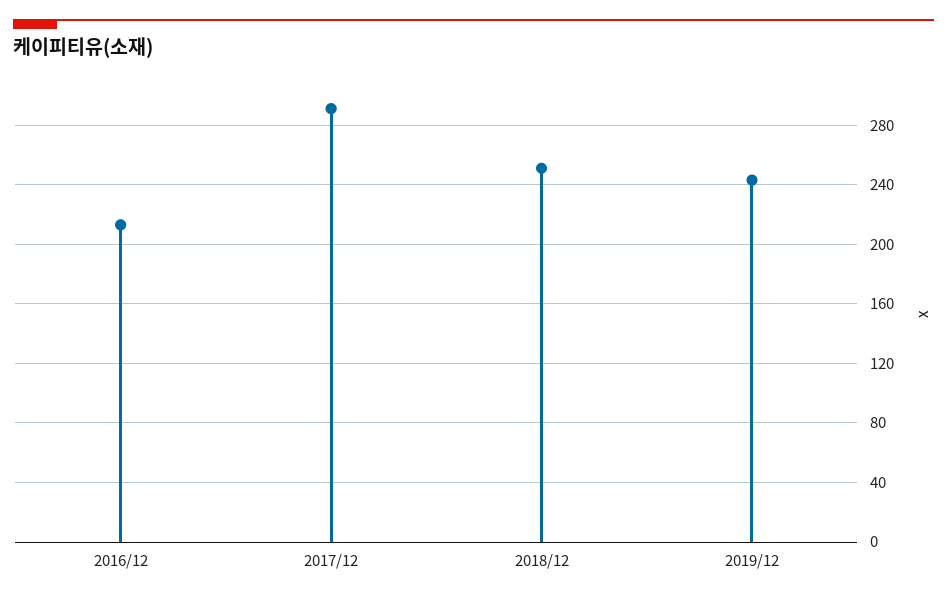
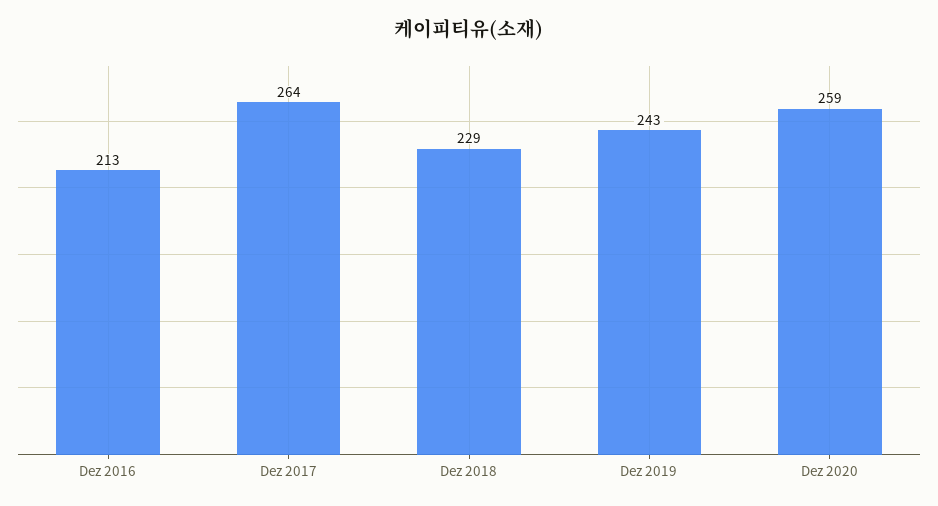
2017/12: 290 -> 264
2018/12: 250 -> 229
Dez 2020: none -> 259

